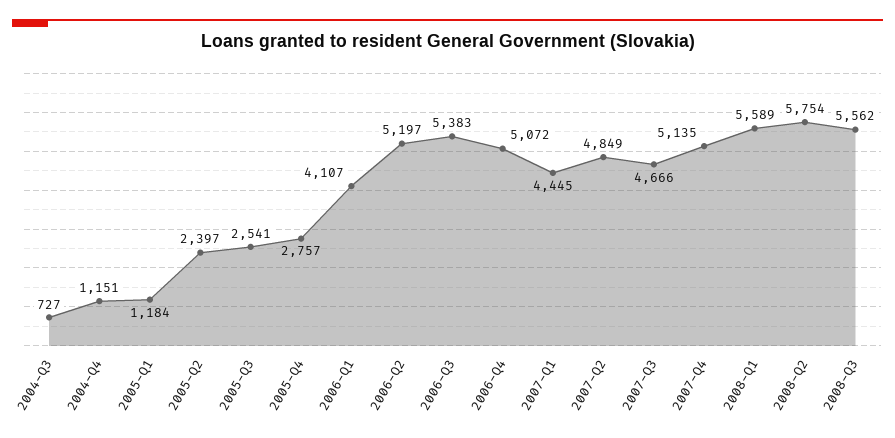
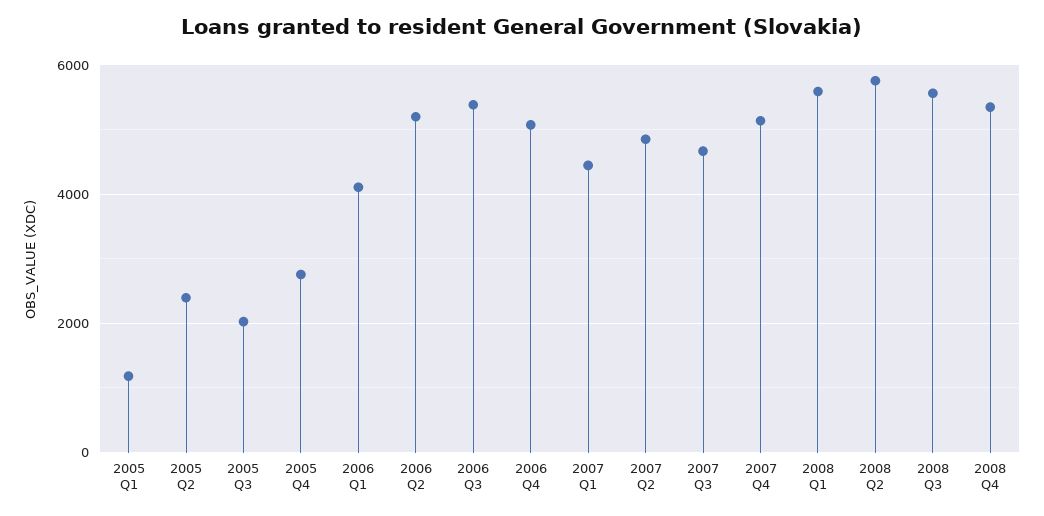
2004-Q3: 727 -> none
2004-Q4: 1151 -> none
2005-Q3: 2541 -> 2000
2008 Q4: none -> 5400

